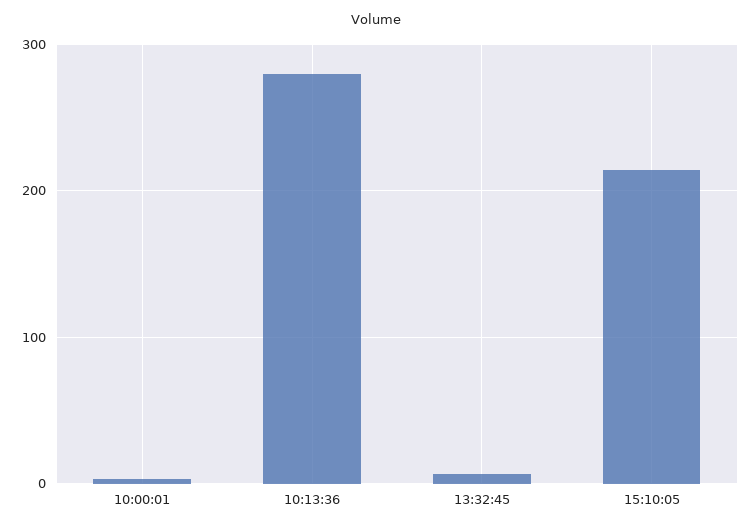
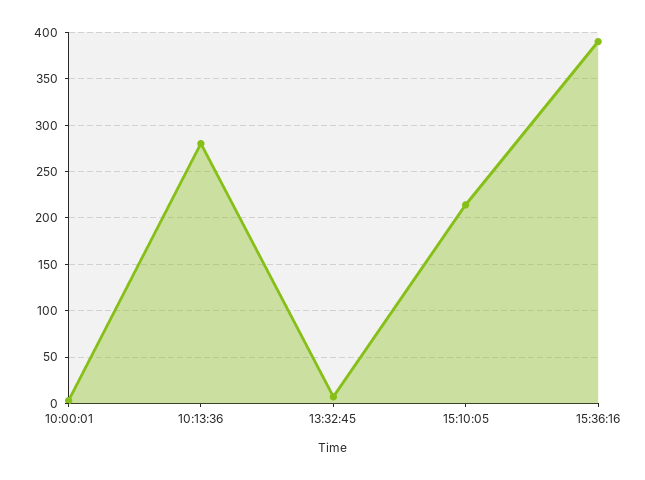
15:36:16: none -> 390

